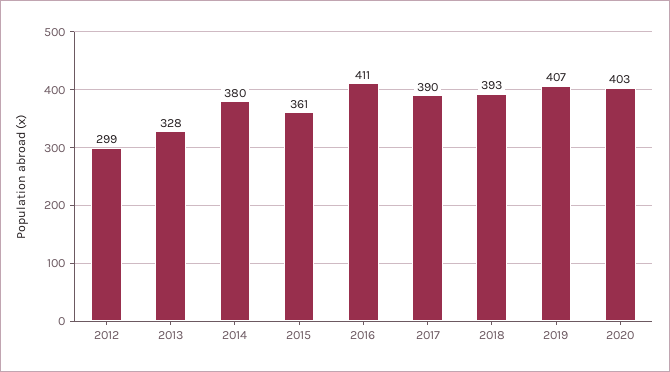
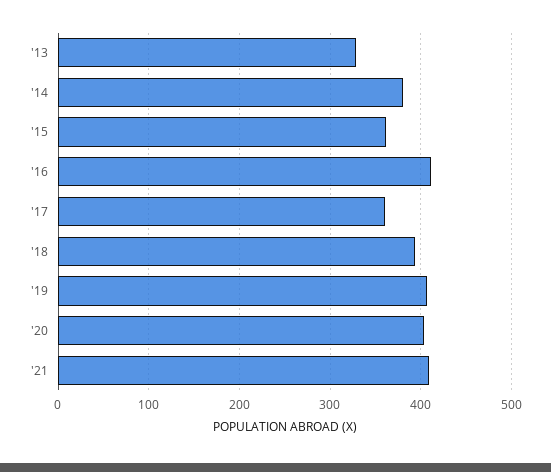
2012: 299 -> none
2017: 390 -> 360
'21: none -> 410

